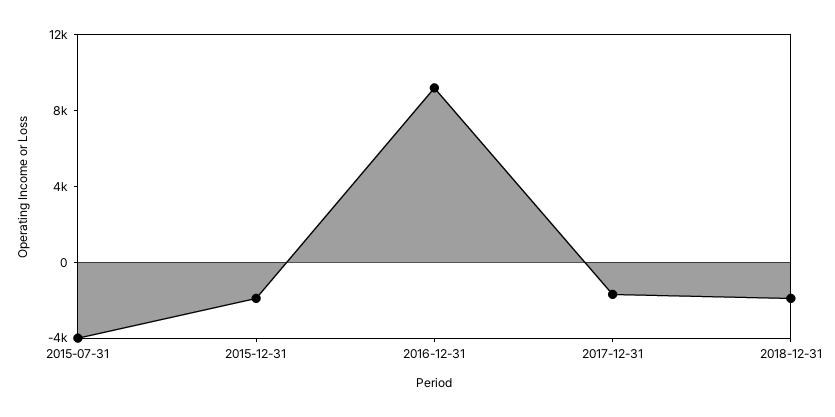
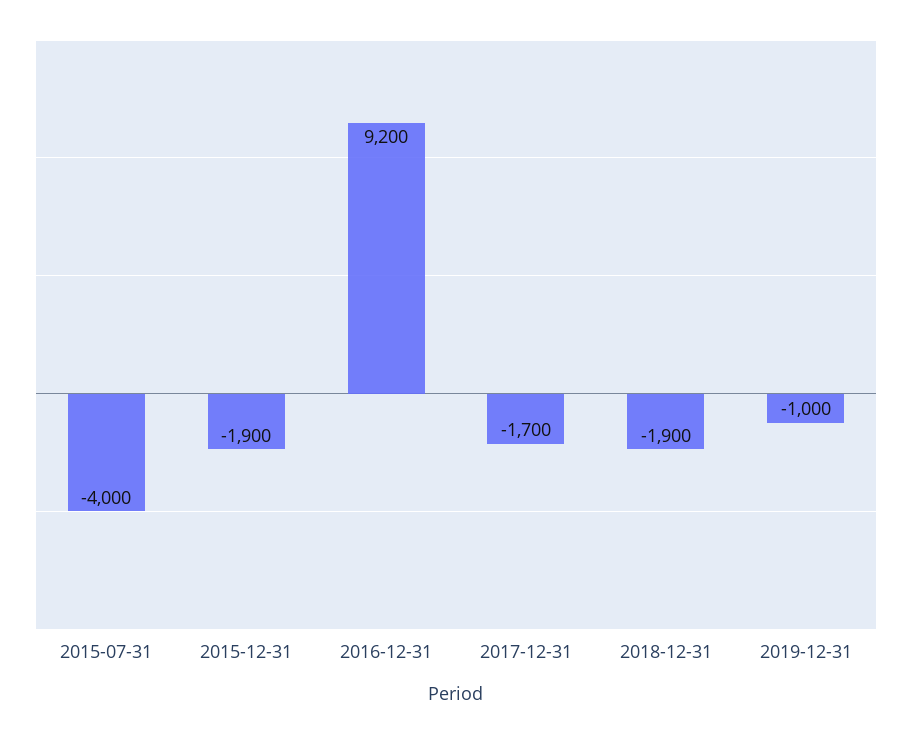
2019-12-31: none -> -1000

